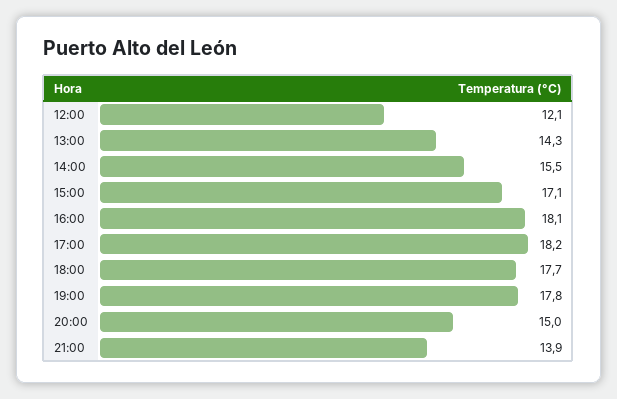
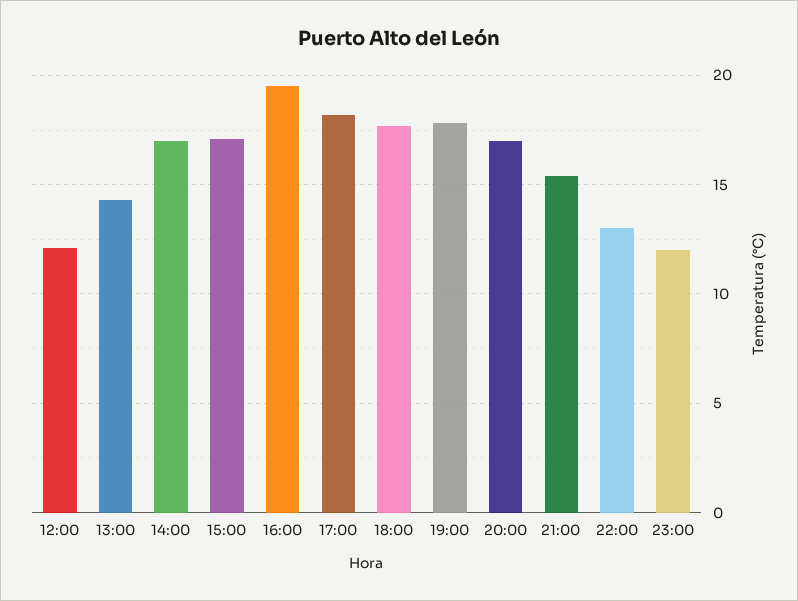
14:00: 15.5 -> 17
16:00: 18.1 -> 19.5
20:00: 15 -> 17
21:00: 13.9 -> 15.5
22:00: none -> 13
23:00: none -> 12

